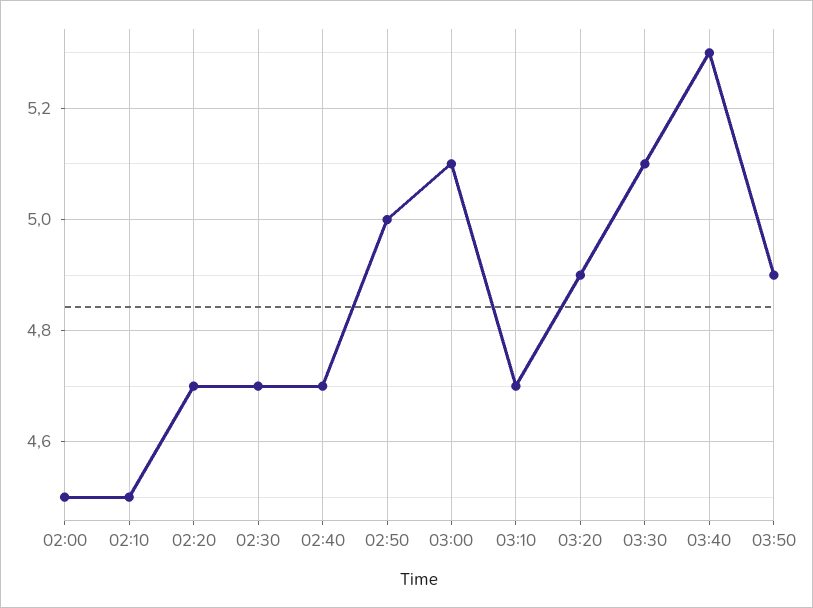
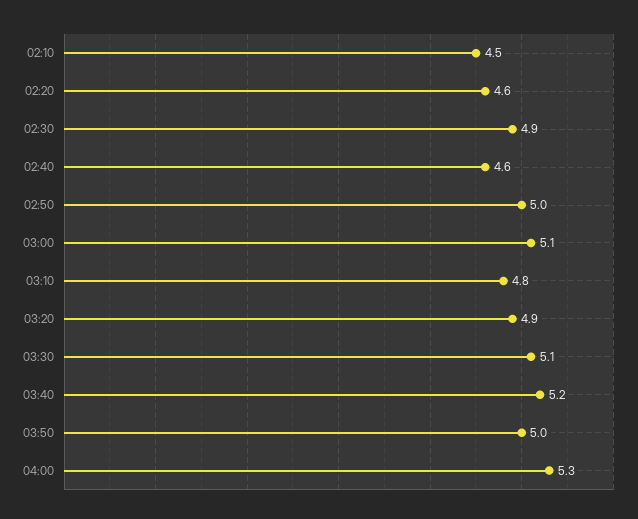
02:00: 4.5 -> none
02:20: 4.7 -> 4.6
02:30: 4.7 -> 4.9
02:40: 4.7 -> 4.6
03:10: 4.7 -> 4.8
03:40: 5.3 -> 5.2
03:50: 4.9 -> 5
04:00: none -> 5.3

